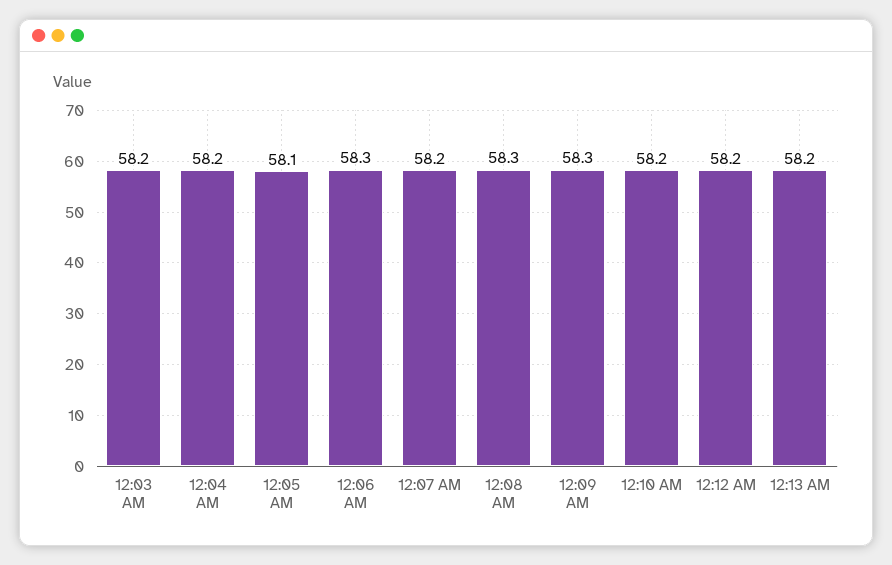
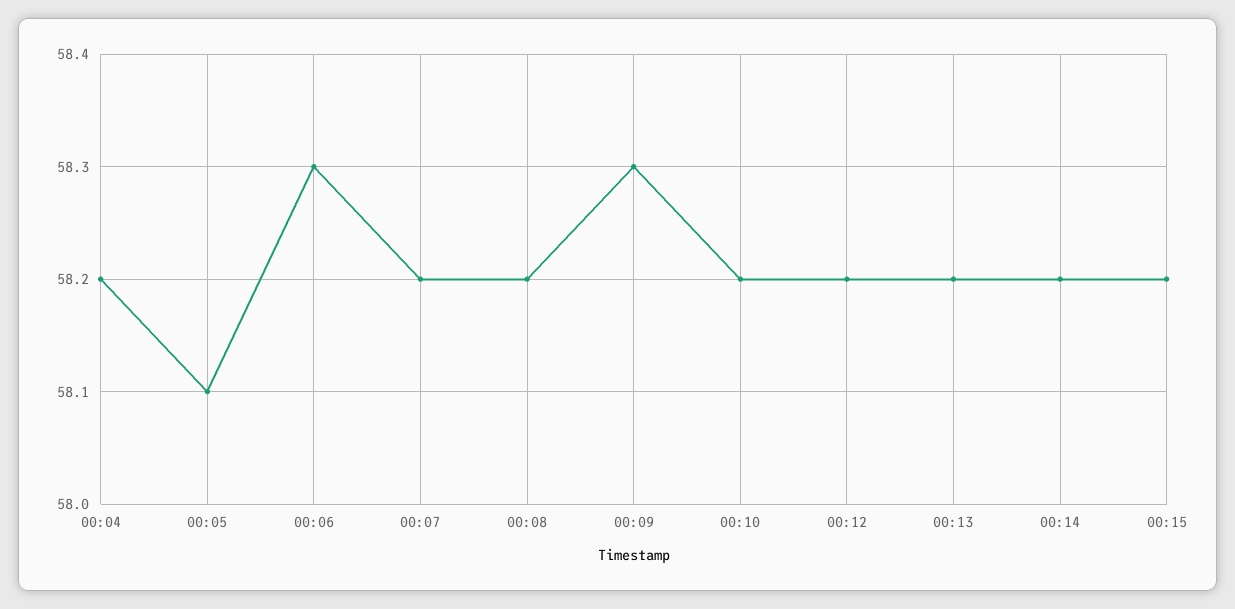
12:03 AM: 58.2 -> none
12:08 AM: 58.3 -> 58.2
00:14: none -> 58.2
00:15: none -> 58.2

